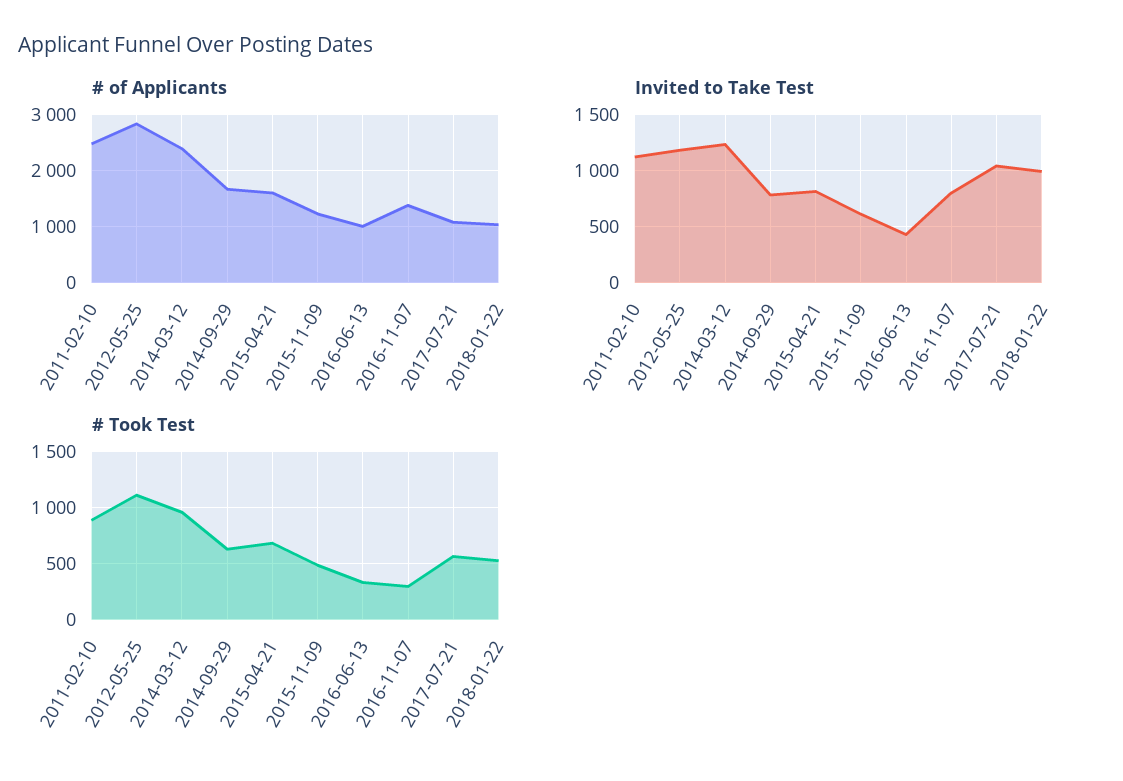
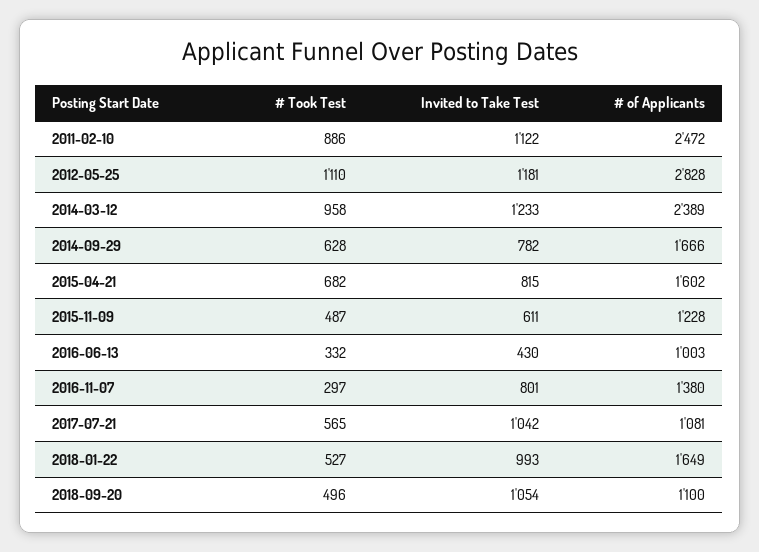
# of Applicants, 2018-01-22: 1000 -> 1649
# Took Test, 2018-09-20: none -> 496
Invited to Take Test, 2018-09-20: none -> 1054
# of Applicants, 2018-09-20: none -> 1100

